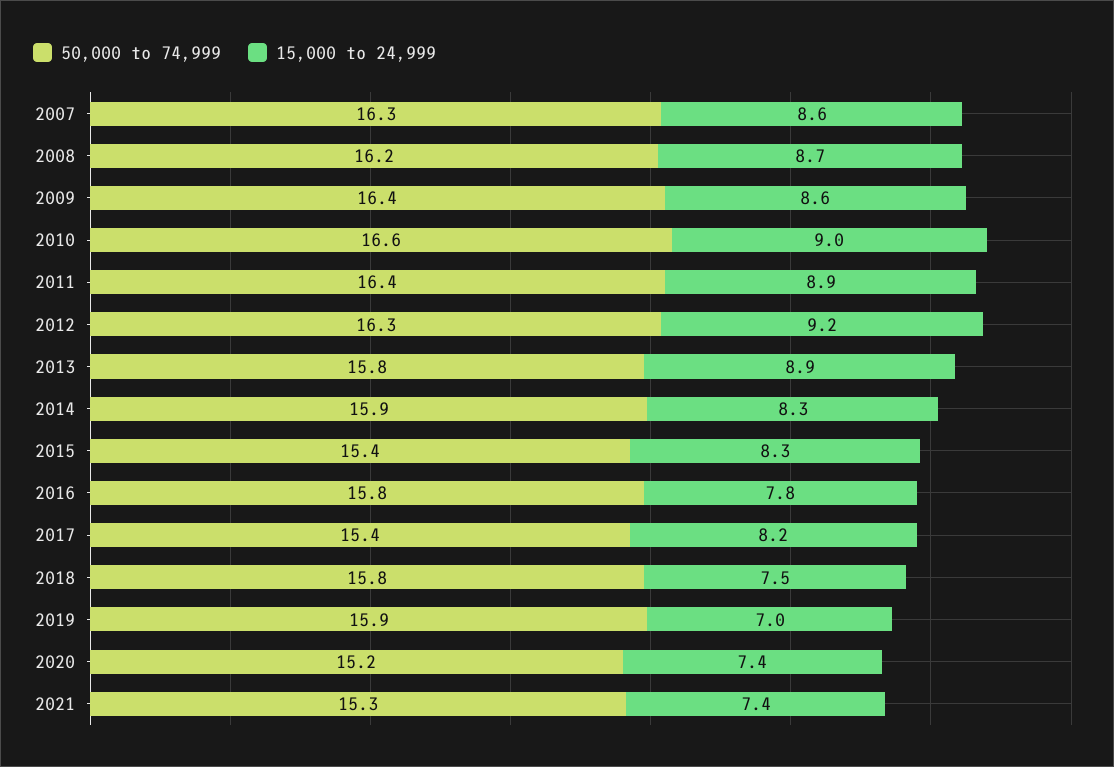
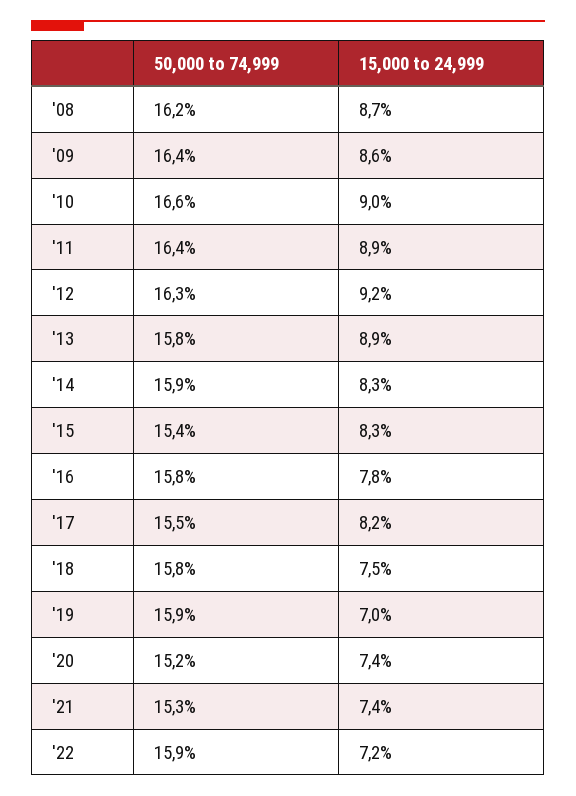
50,000 to 74,999, 2007: 16.3 -> none
15,000 to 24,999, 2007: 8.6 -> none
50,000 to 74,999, 2017: 15.4 -> 15.5
50,000 to 74,999, '22: none -> 15.9
15,000 to 24,999, '22: none -> 7.2

